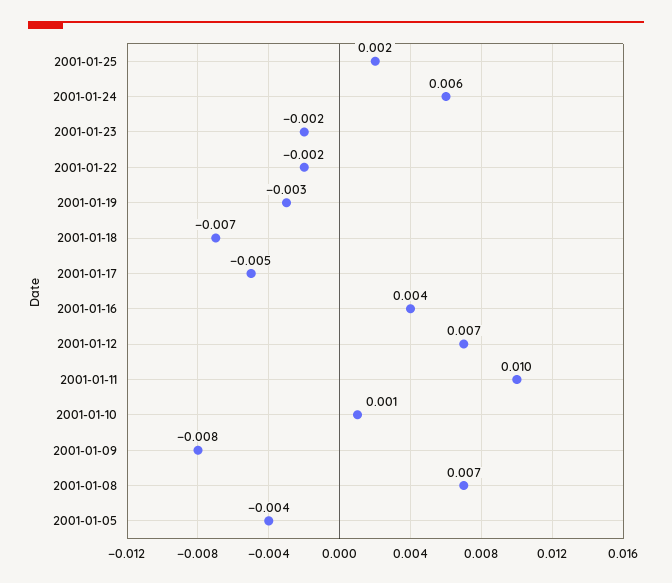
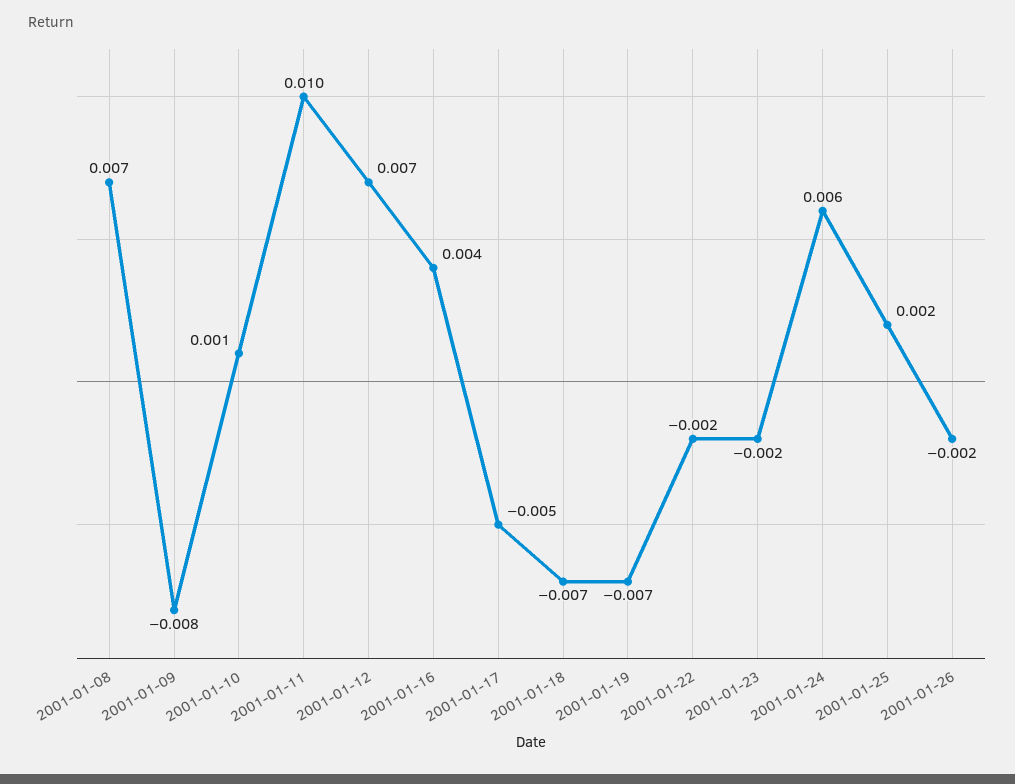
2001-01-19: -0.003 -> -0.007
2001-01-05: -0.004 -> none
2001-01-26: none -> -0.002

